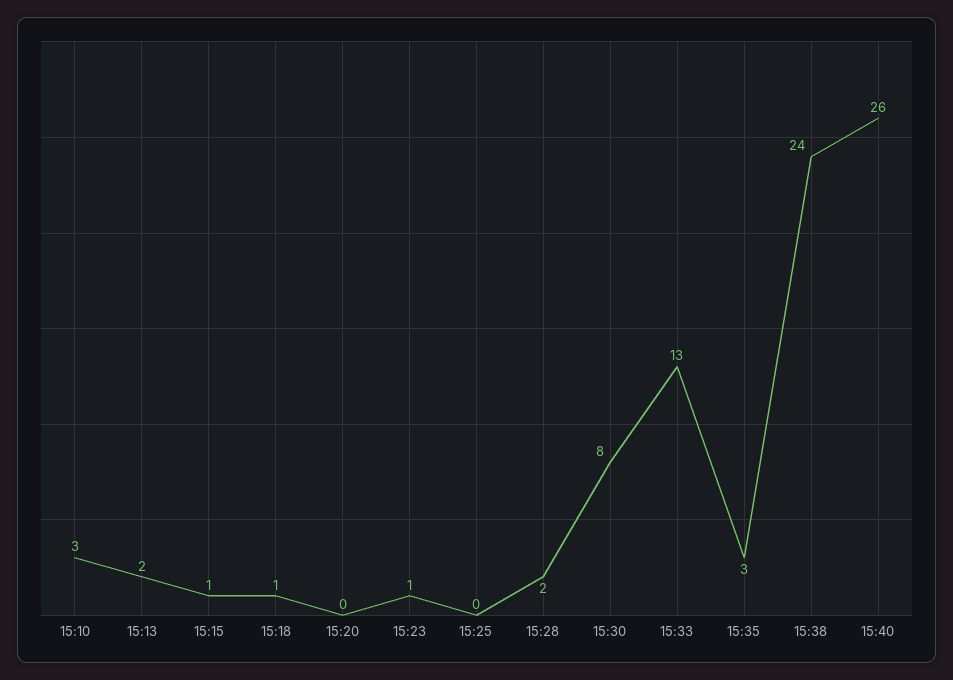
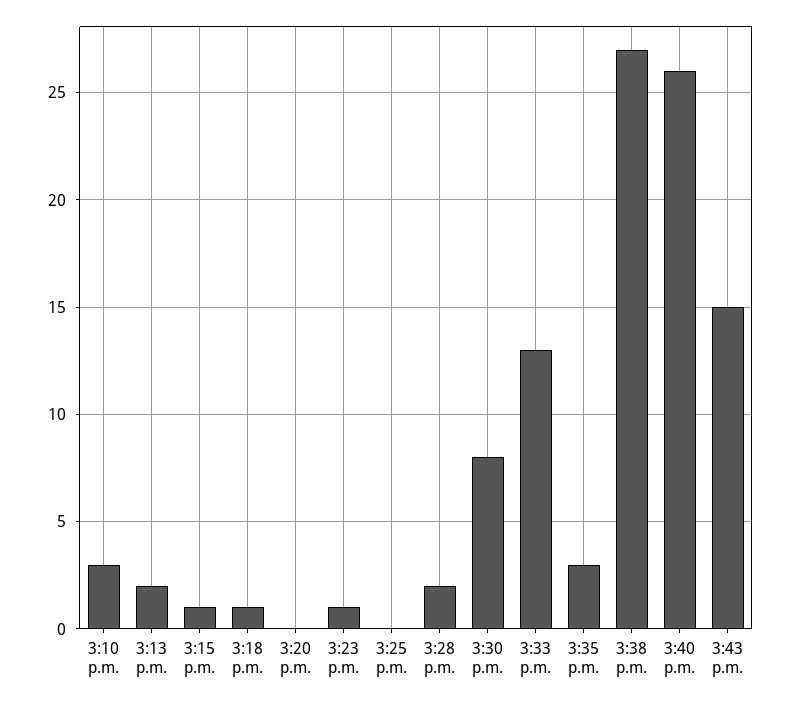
15:38: 24 -> 27
3:43 p.m.: none -> 15

